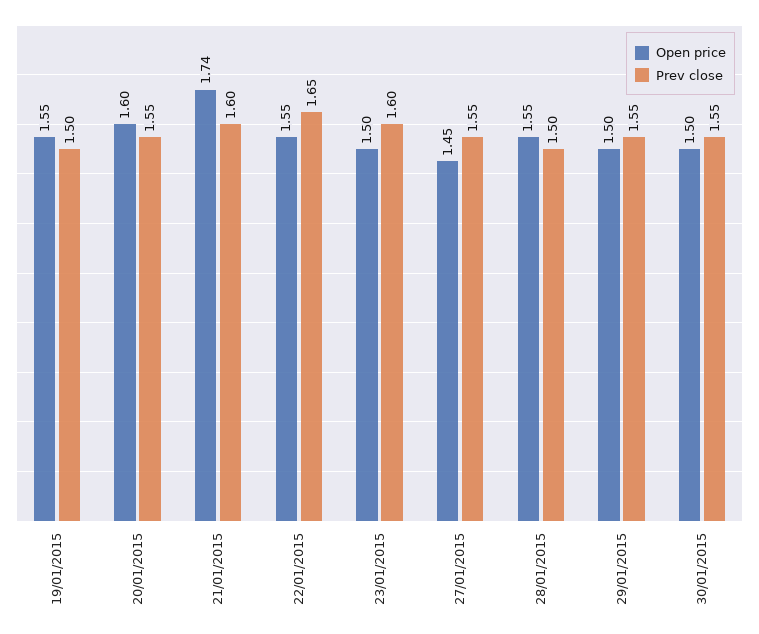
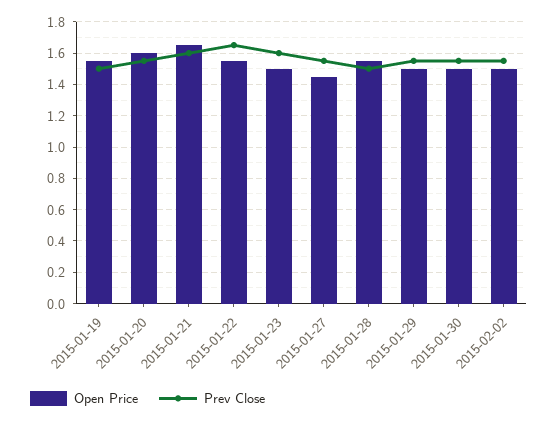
Open price, 21/01/2015: 1.74 -> 1.65
Open price, 2015-02-02: none -> 1.5
Prev close, 2015-02-02: none -> 1.55

